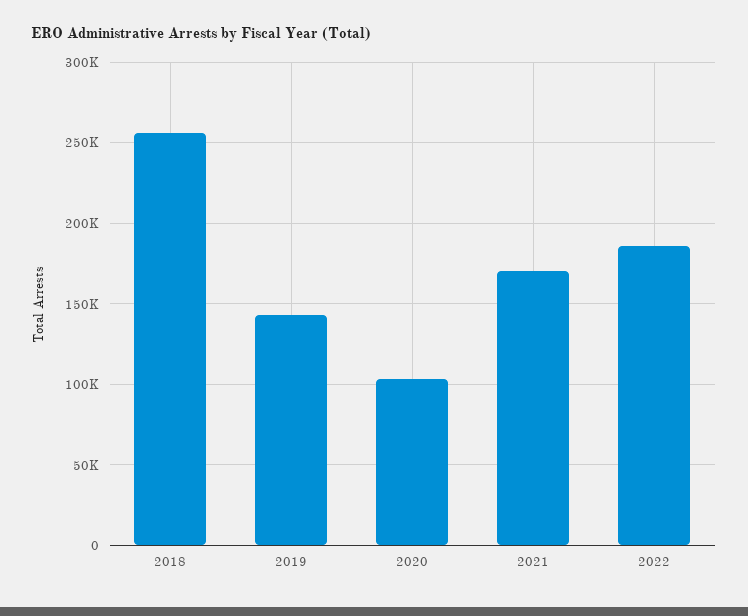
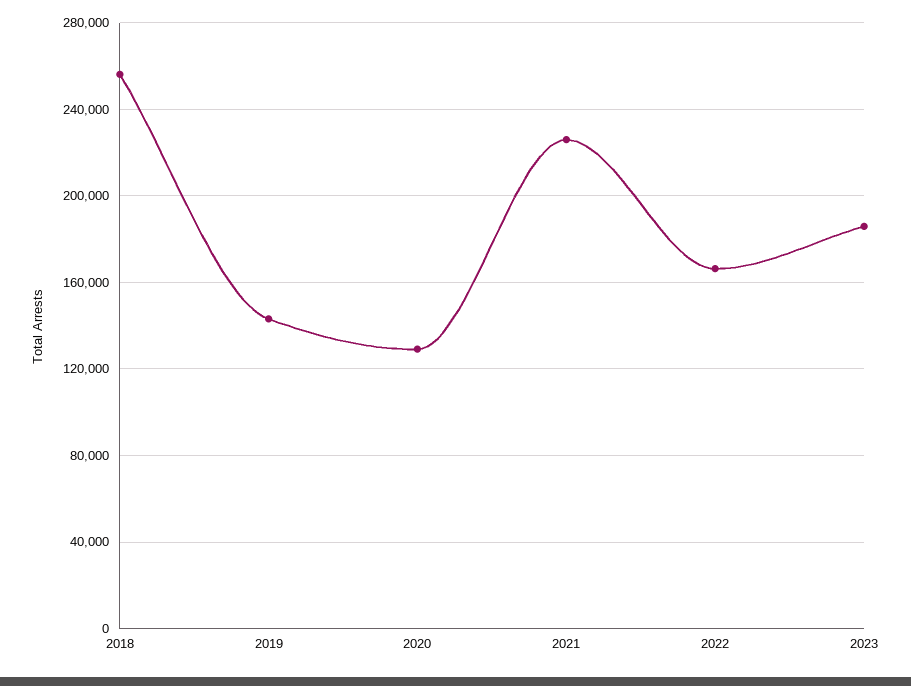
2020: 105000 -> 130000
2021: 170000 -> 225000
2022: 185000 -> 165000
2023: none -> 185000

